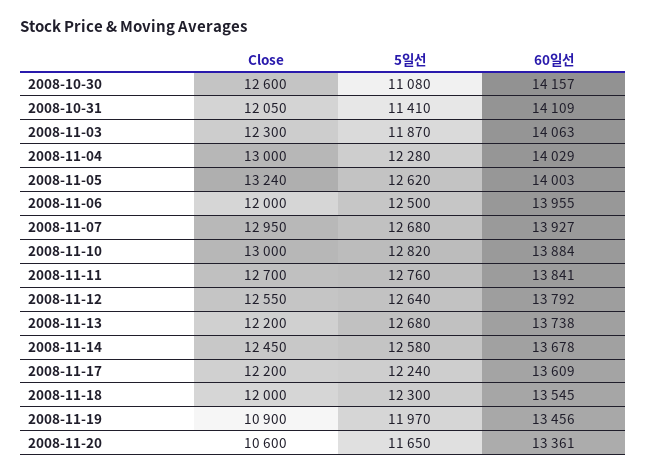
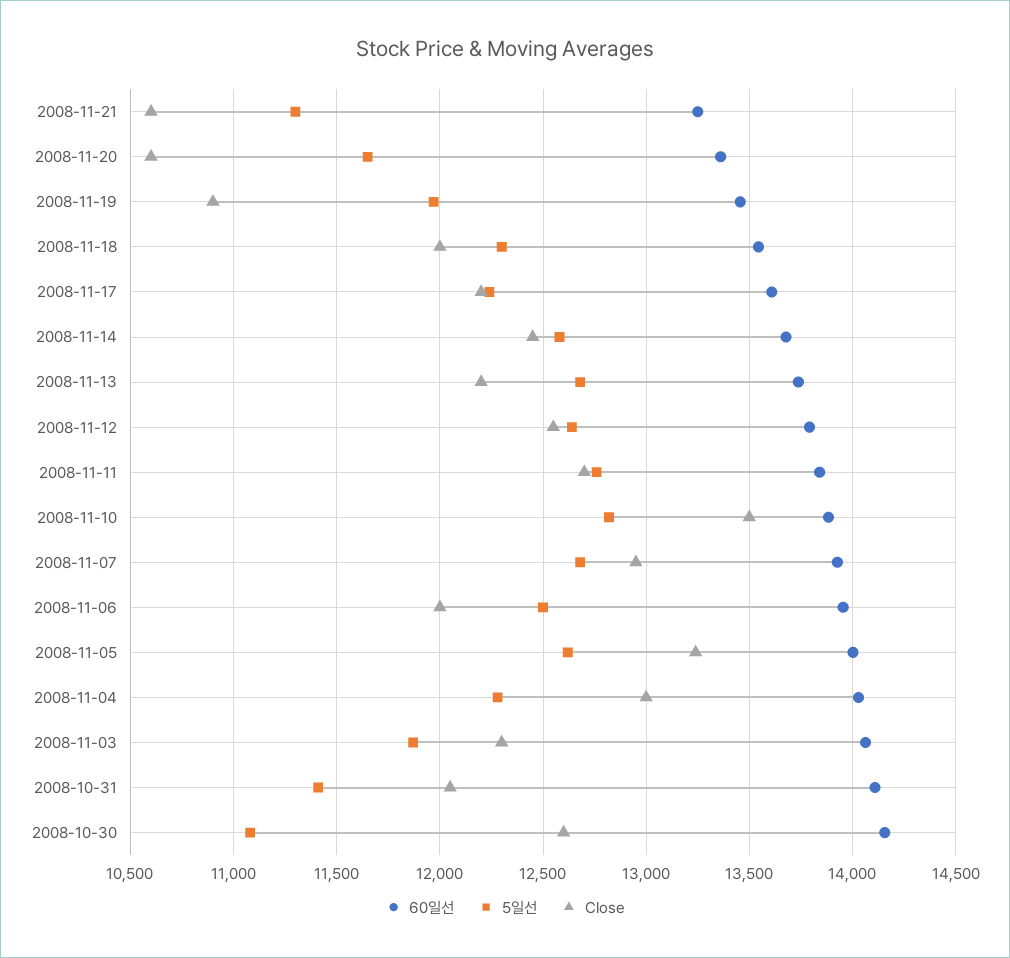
Close, 2008-11-10: 13000 -> 13500
60일선, 2008-11-21: none -> 13250
5일선, 2008-11-21: none -> 11300
Close, 2008-11-21: none -> 10600

